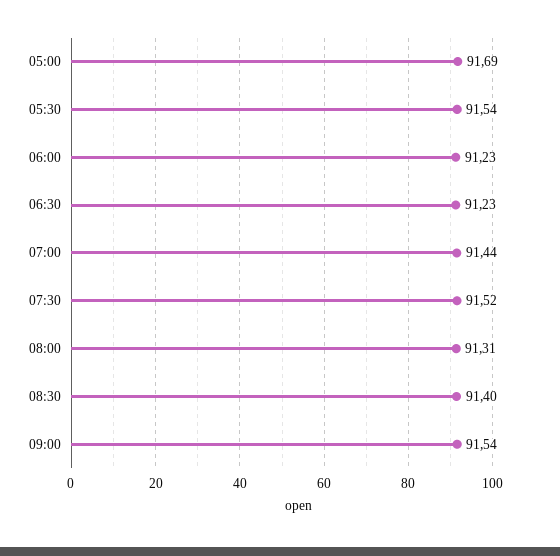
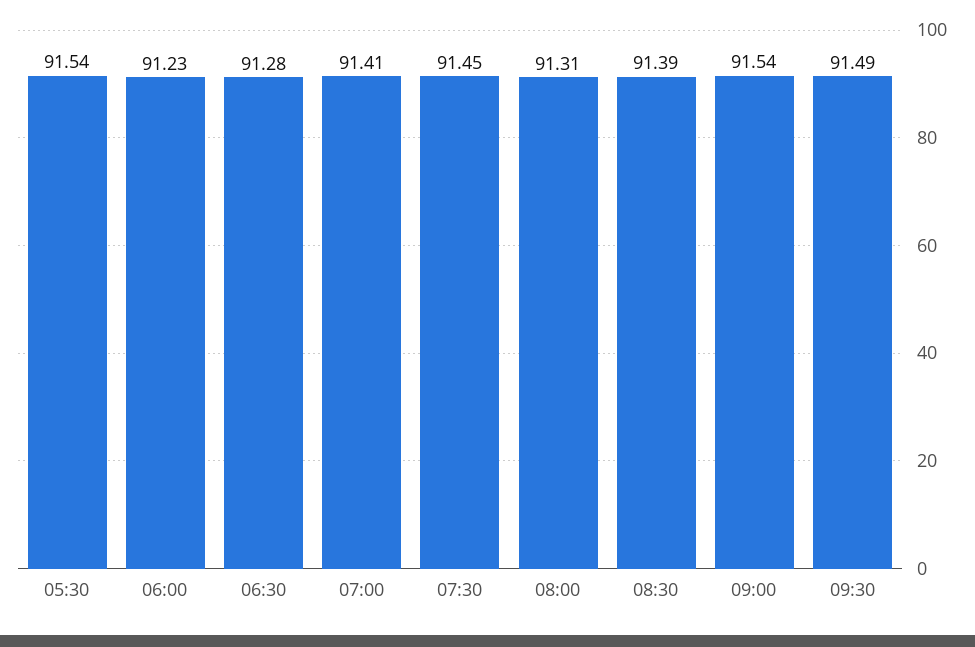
05:00: 91.69 -> none
06:30: 91.23 -> 91.28
07:00: 91.44 -> 91.41
07:30: 91.52 -> 91.45
08:30: 91.4 -> 91.39
09:30: none -> 91.49

